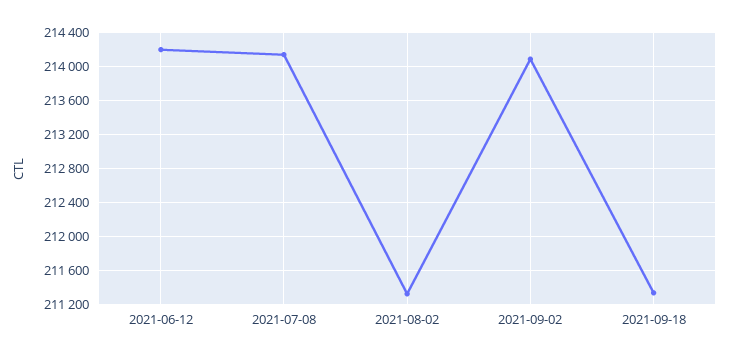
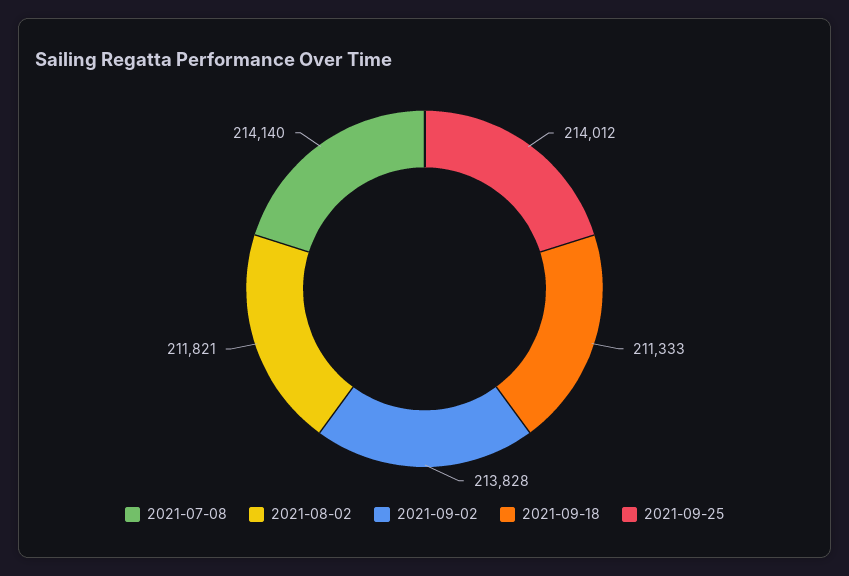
2021-06-12: 214200 -> none
2021-08-02: 211300 -> 211821
2021-09-02: 214100 -> 213828
2021-09-25: none -> 214012

